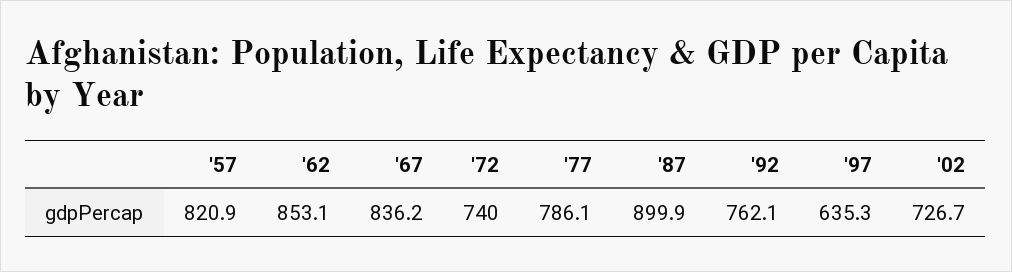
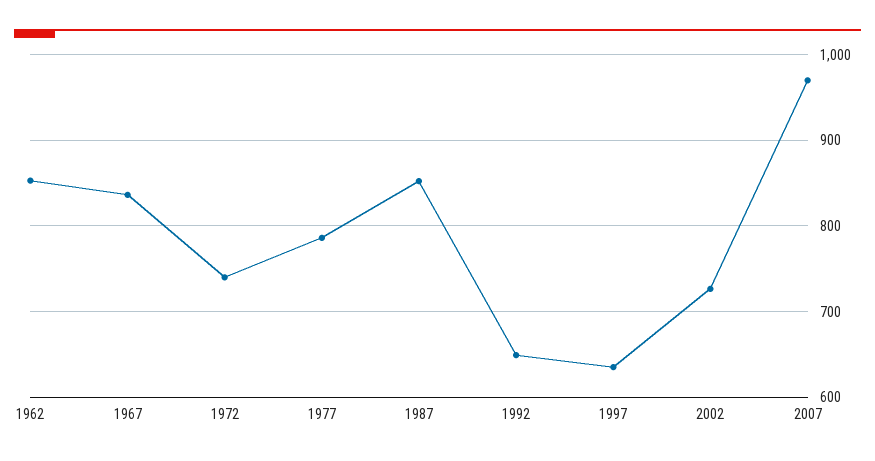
'57: 820.9 -> none
'87: 899.9 -> 850
'92: 762.1 -> 650
2007: none -> 970

